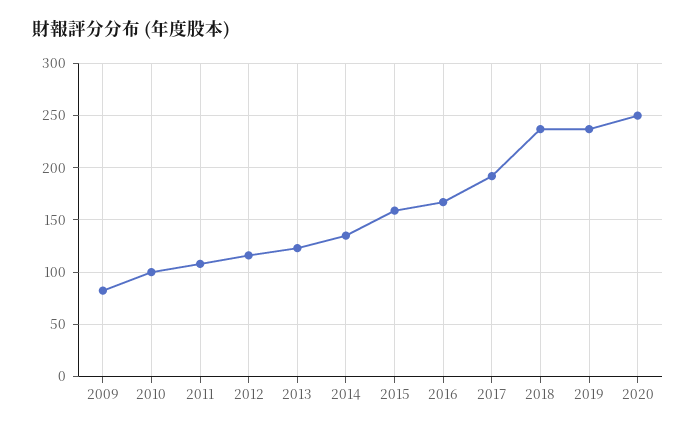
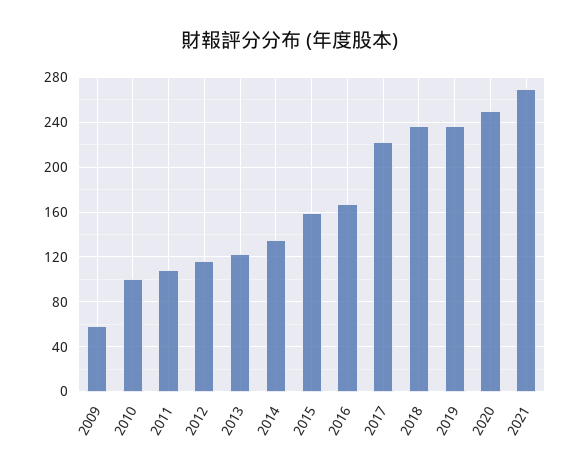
2009: 80 -> 60
2017: 190 -> 220
2021: none -> 270

